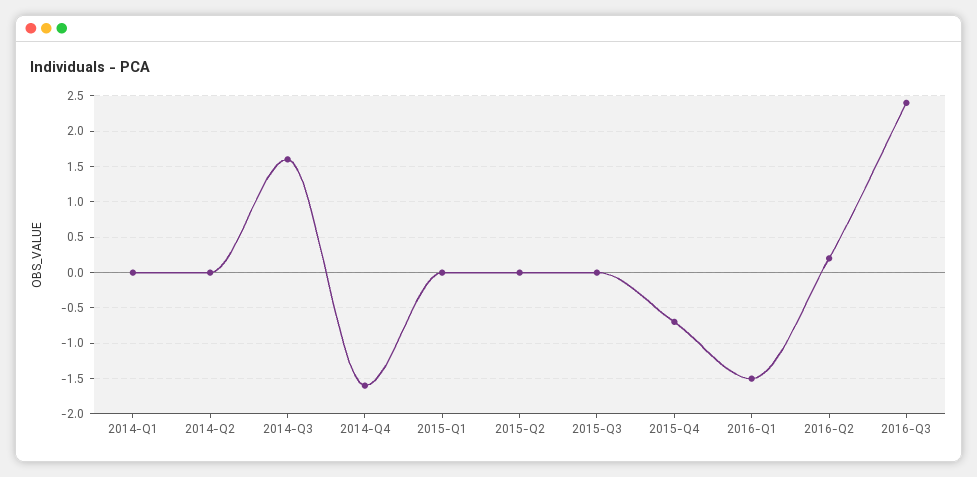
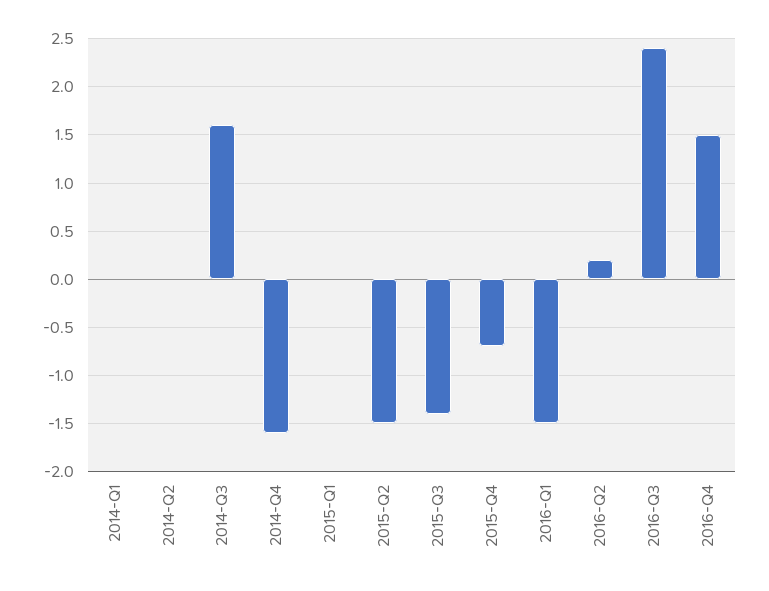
2015-Q2: 0 -> -1.5
2015-Q3: 0 -> -1.4
2016-Q4: none -> 1.5

